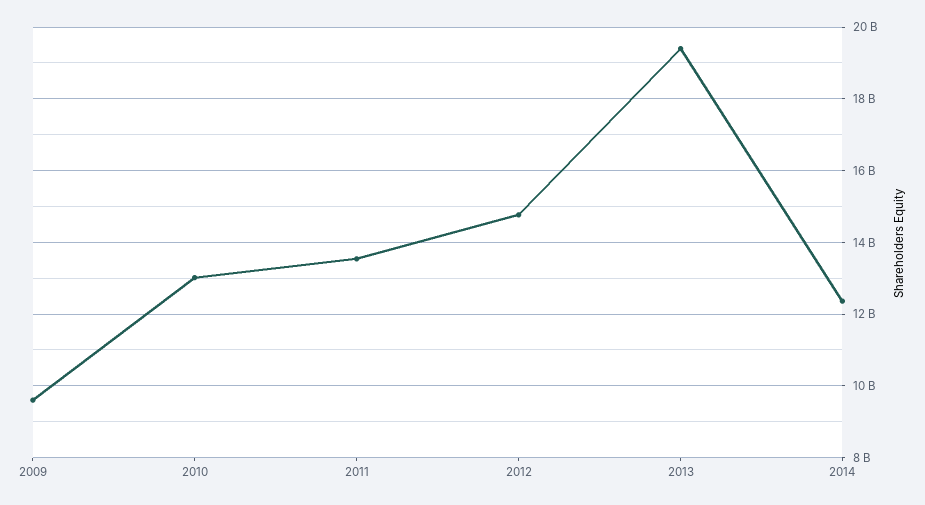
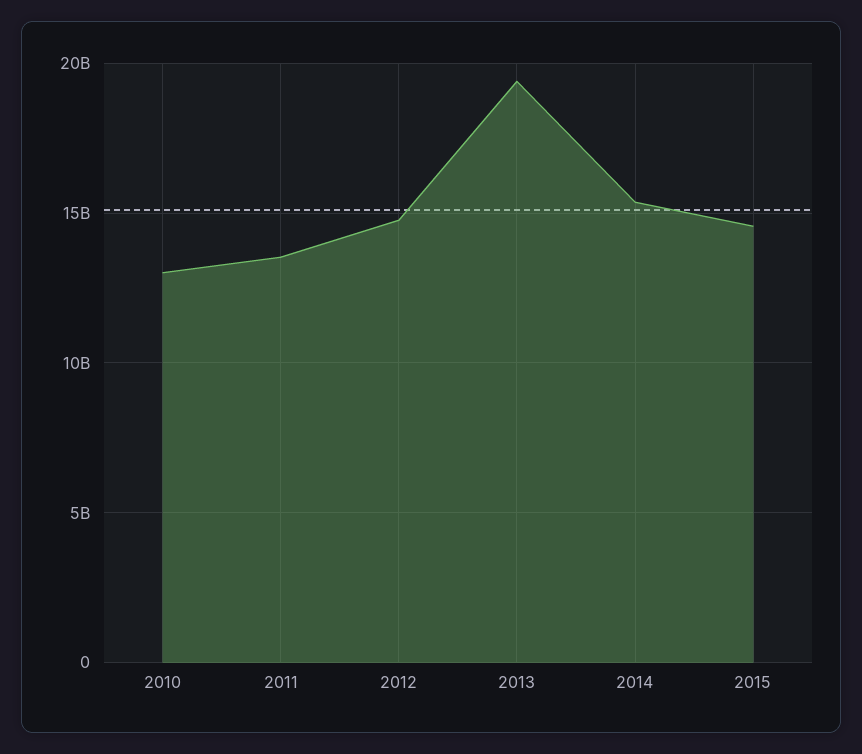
2009: 9600000000 -> none
2014: 12400000000 -> 15500000000
2015: none -> 14500000000

